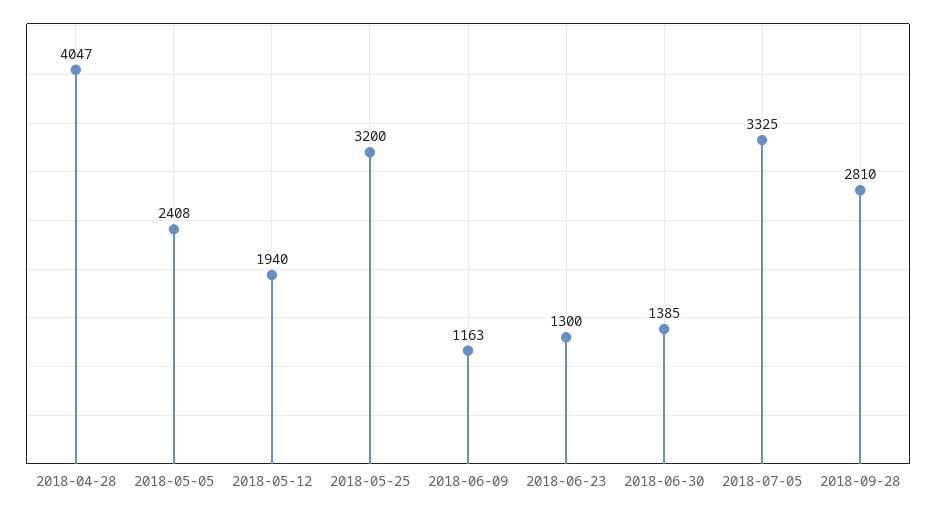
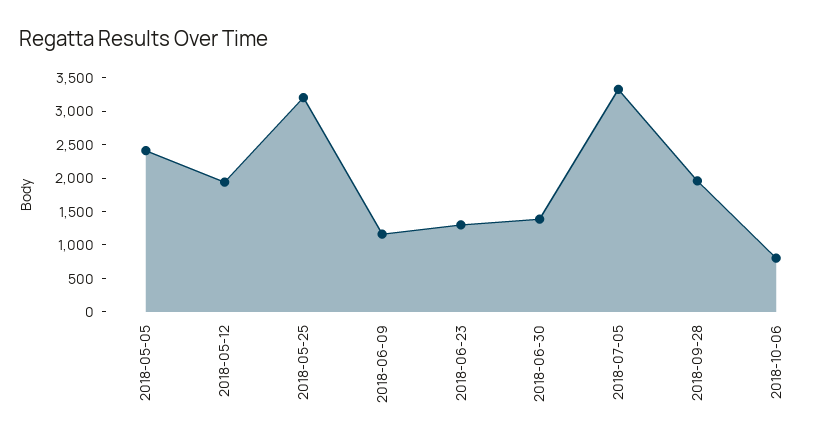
2018-04-28: 4047 -> none
2018-09-28: 2810 -> 2000
2018-10-06: none -> 750

